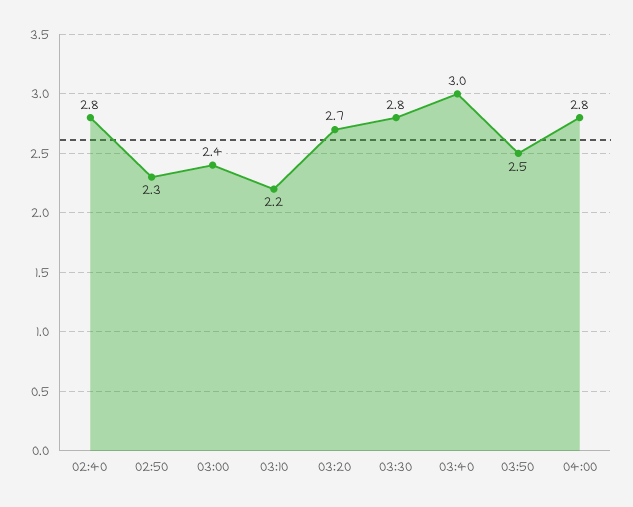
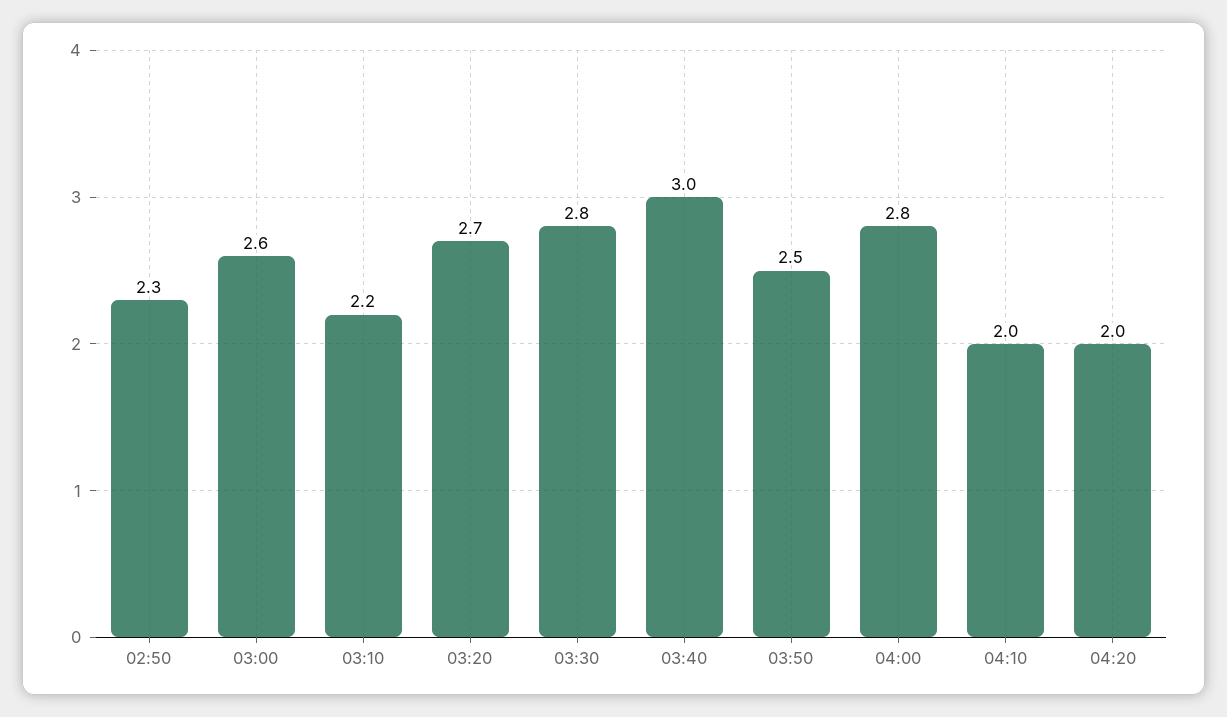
02:40: 2.8 -> none
03:00: 2.4 -> 2.6
04:10: none -> 2
04:20: none -> 2

